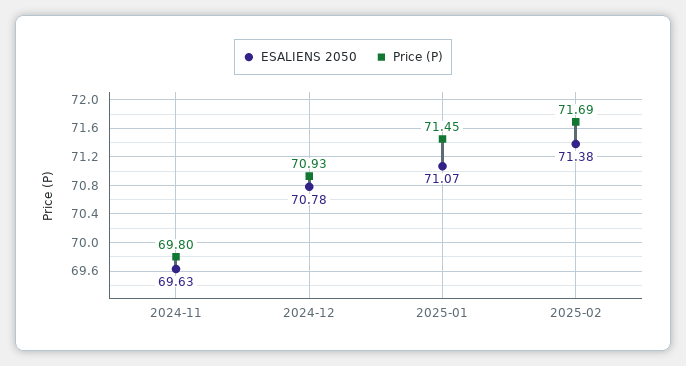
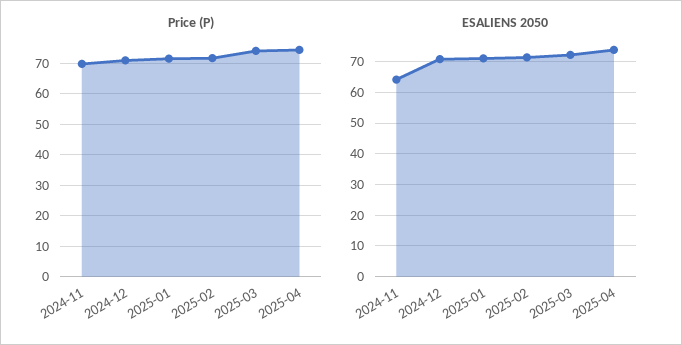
ESALIENS 2050, 2024-11: 69.63 -> 64
Price (P), 2025-03: none -> 74
Price (P), 2025-04: none -> 74
ESALIENS 2050, 2025-03: none -> 72
ESALIENS 2050, 2025-04: none -> 74

